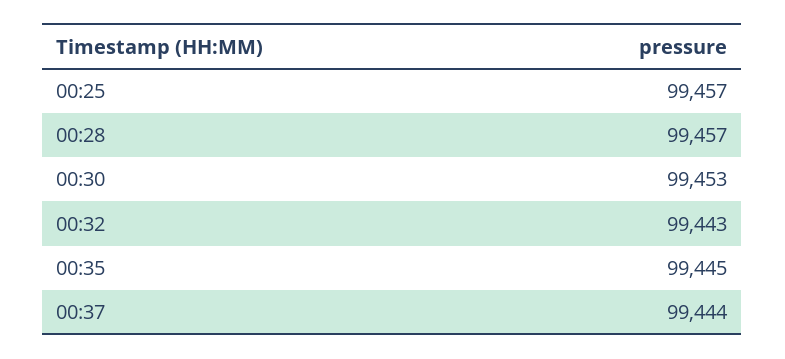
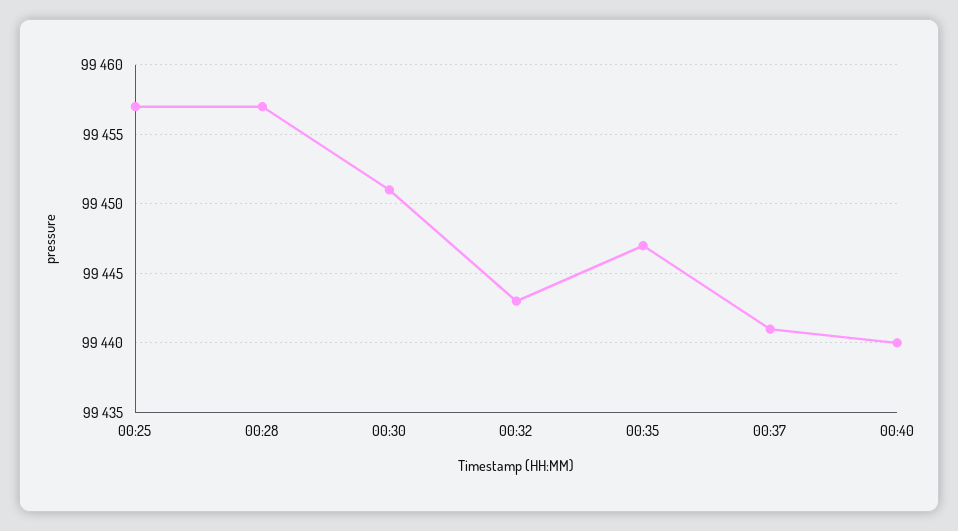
00:30: 99453 -> 99451
00:35: 99445 -> 99447
00:37: 99444 -> 99441
00:40: none -> 99440

